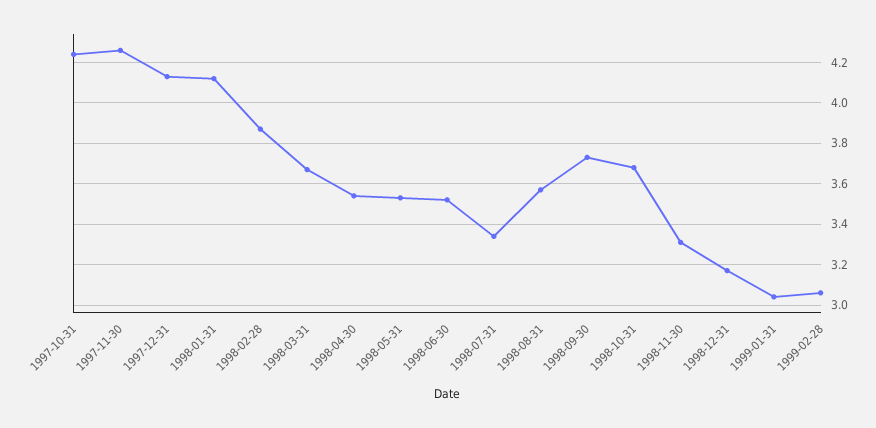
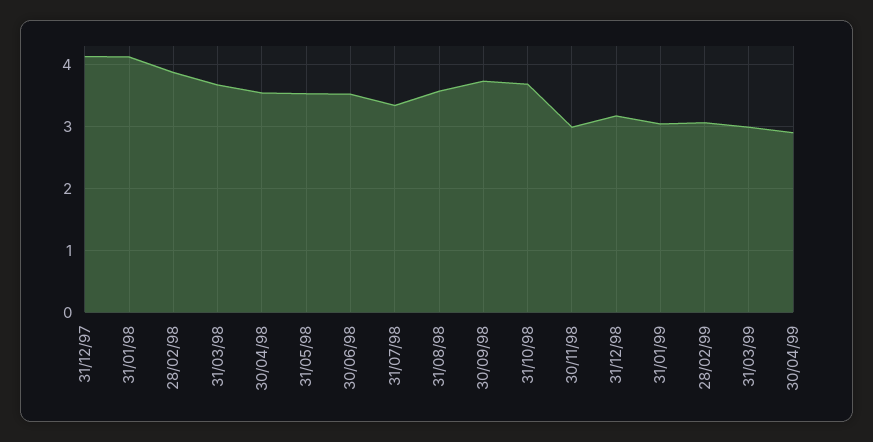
1997-10-31: 4.25 -> none
1997-11-30: 4.25 -> none
1998-11-30: 3.3 -> 3
31/03/99: none -> 3
30/04/99: none -> 2.9

